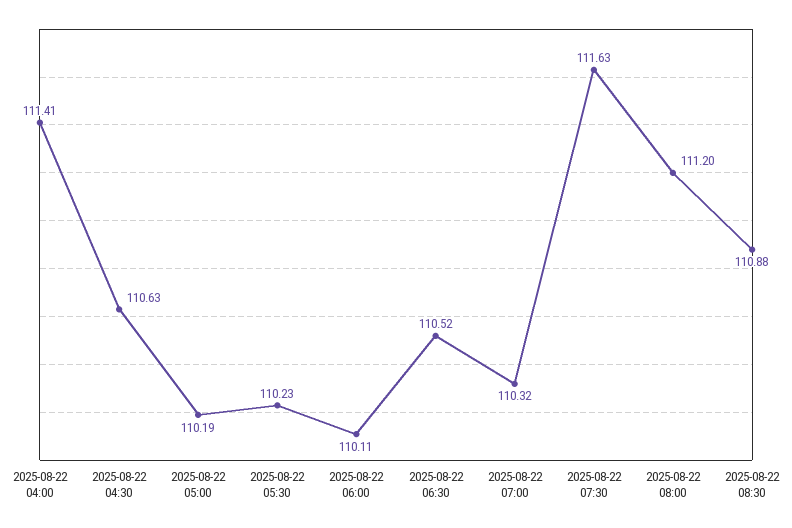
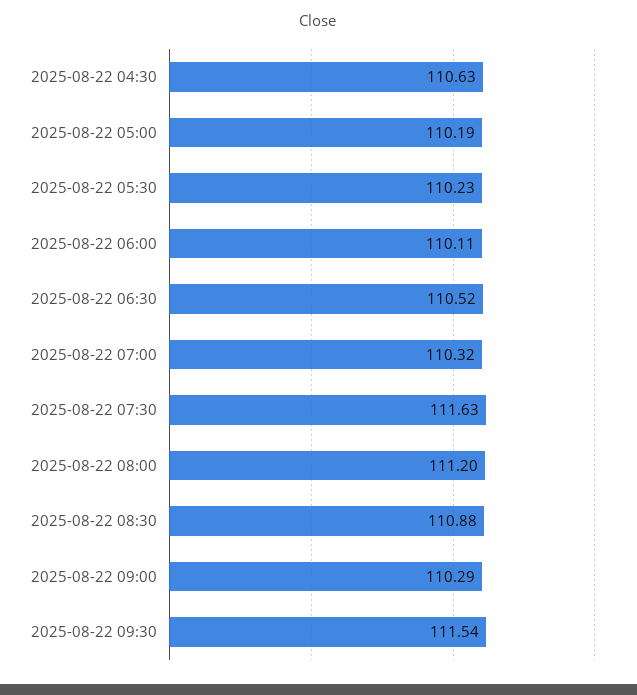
2025-08-22 04:00: 111.41 -> none
2025-08-22 09:00: none -> 110.29
2025-08-22 09:30: none -> 111.54

